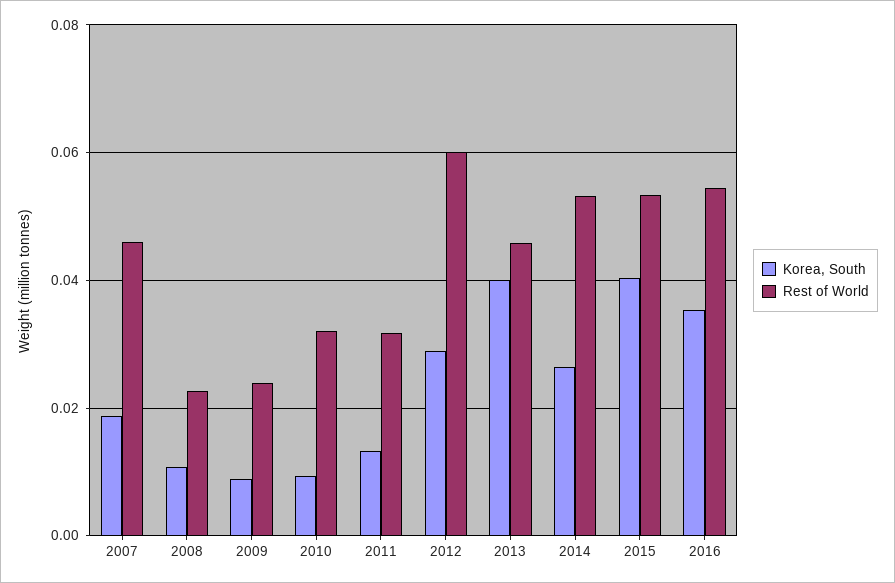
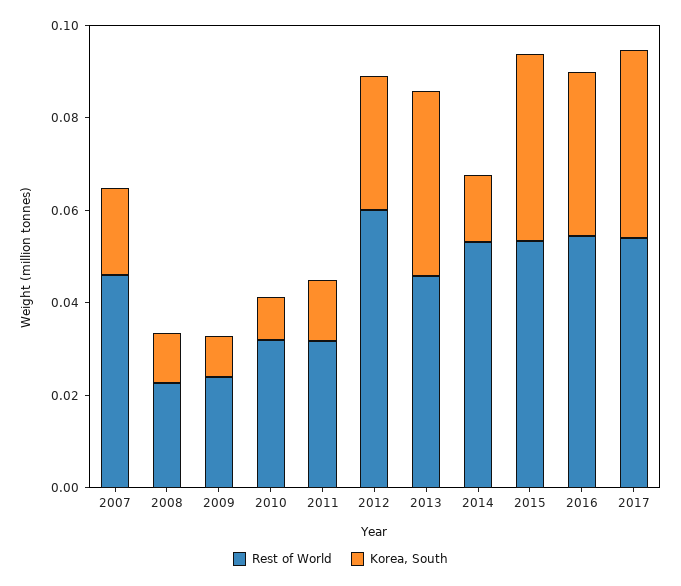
Korea, South, 2014: 0.026 -> 0.015
Rest of World, 2017: none -> 0.055
Korea, South, 2017: none -> 0.04

